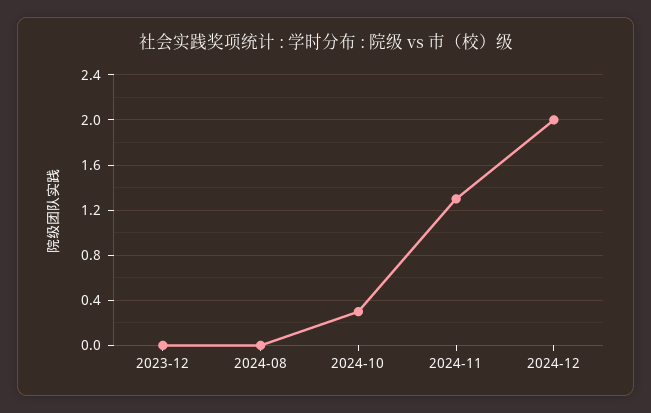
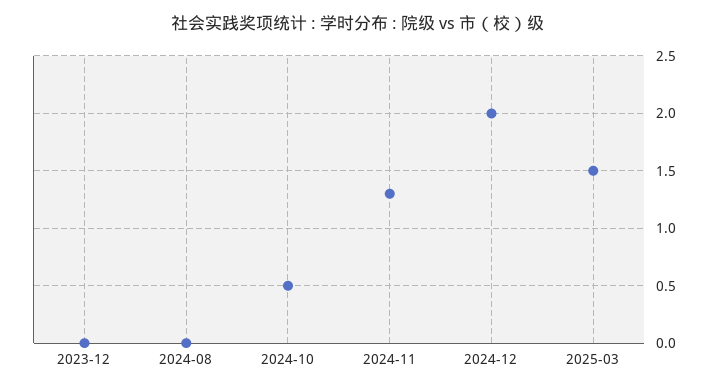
2024-10: 0.3 -> 0.5
2025-03: none -> 1.5

